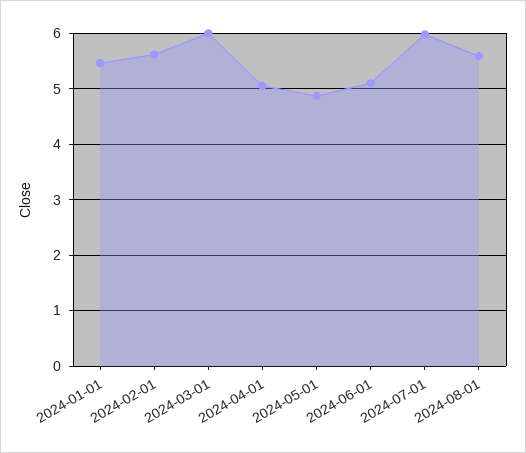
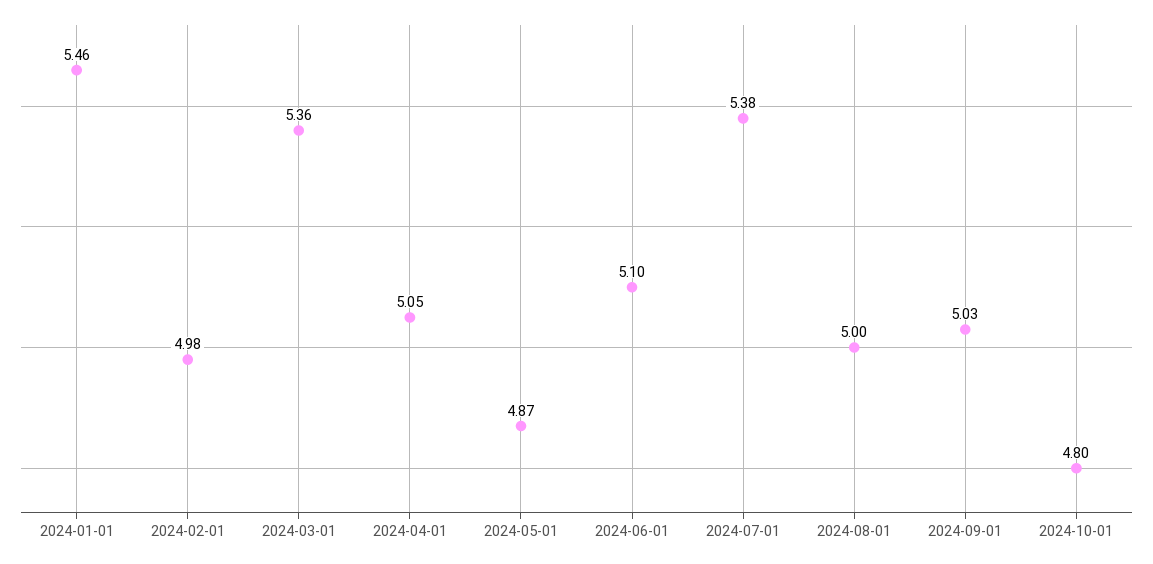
2024-02-01: 5.6 -> 4.98
2024-03-01: 6 -> 5.36
2024-07-01: 6 -> 5.38
2024-08-01: 5.6 -> 5
2024-09-01: none -> 5.03
2024-10-01: none -> 4.8

